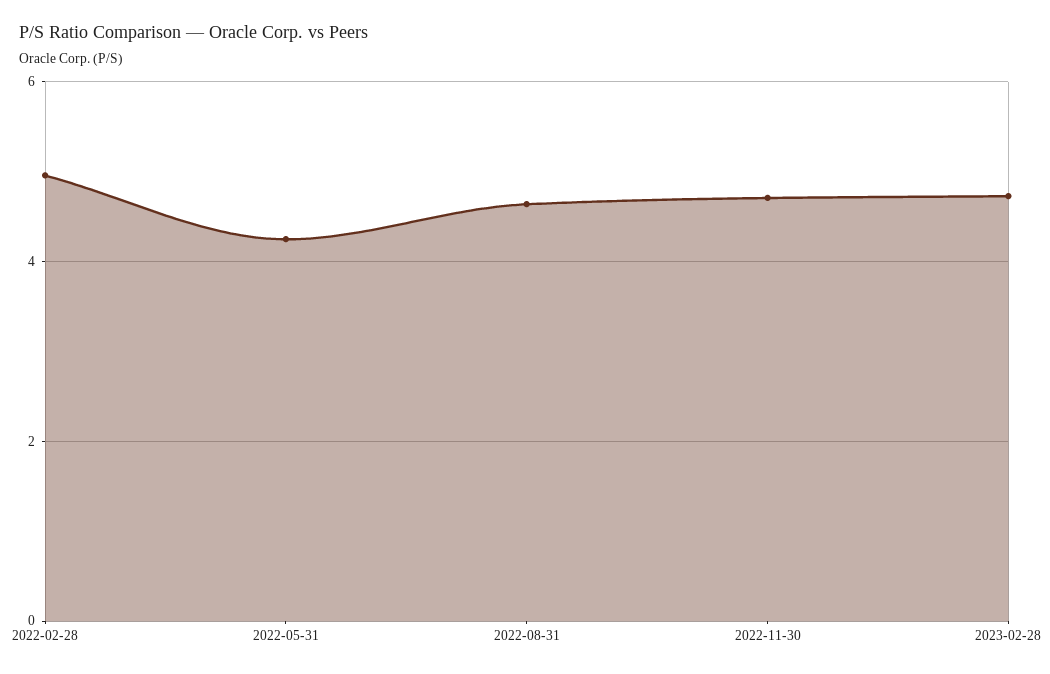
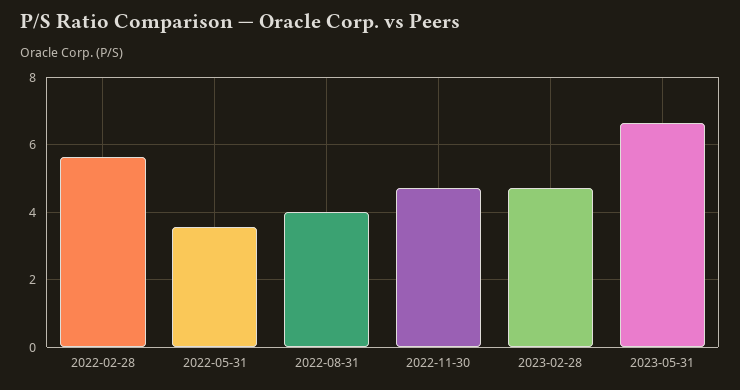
2022-02-28: 5 -> 5.6
2022-05-31: 4.2 -> 3.6
2022-08-31: 4.6 -> 4
2023-05-31: none -> 6.6

